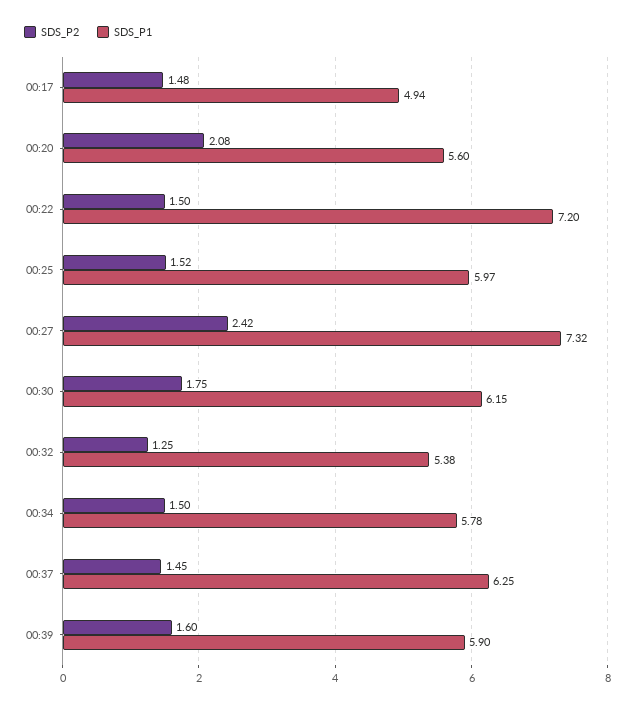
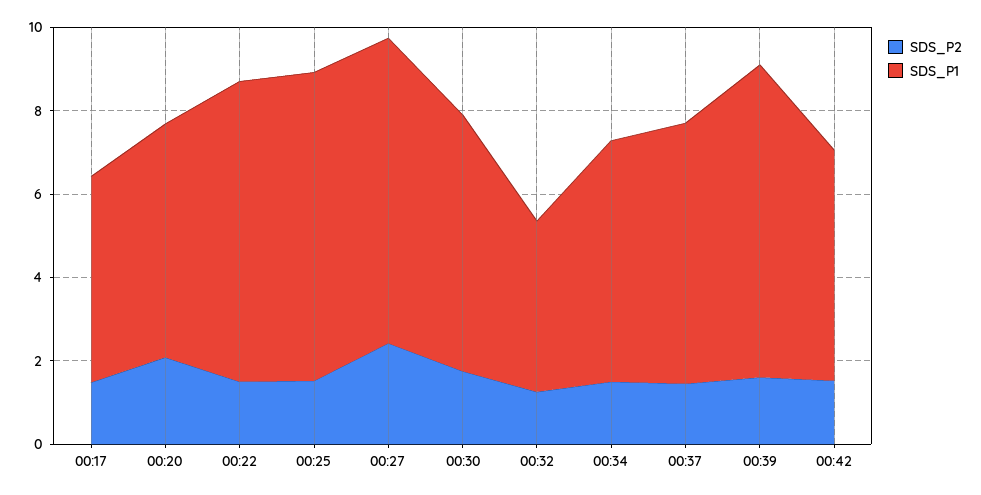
SDS_P1, 00:25: 5.97 -> 7.5
SDS_P1, 00:32: 5.38 -> 4
SDS_P1, 00:39: 5.9 -> 7.5
SDS_P2, 00:42: none -> 1.5
SDS_P1, 00:42: none -> 5.5

